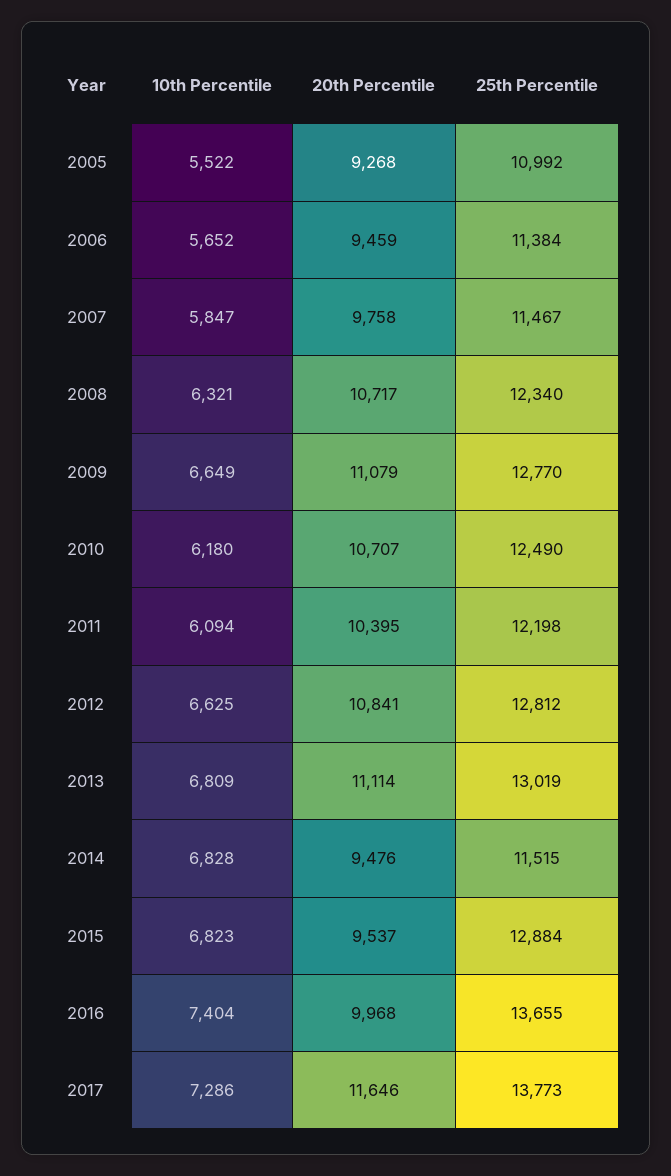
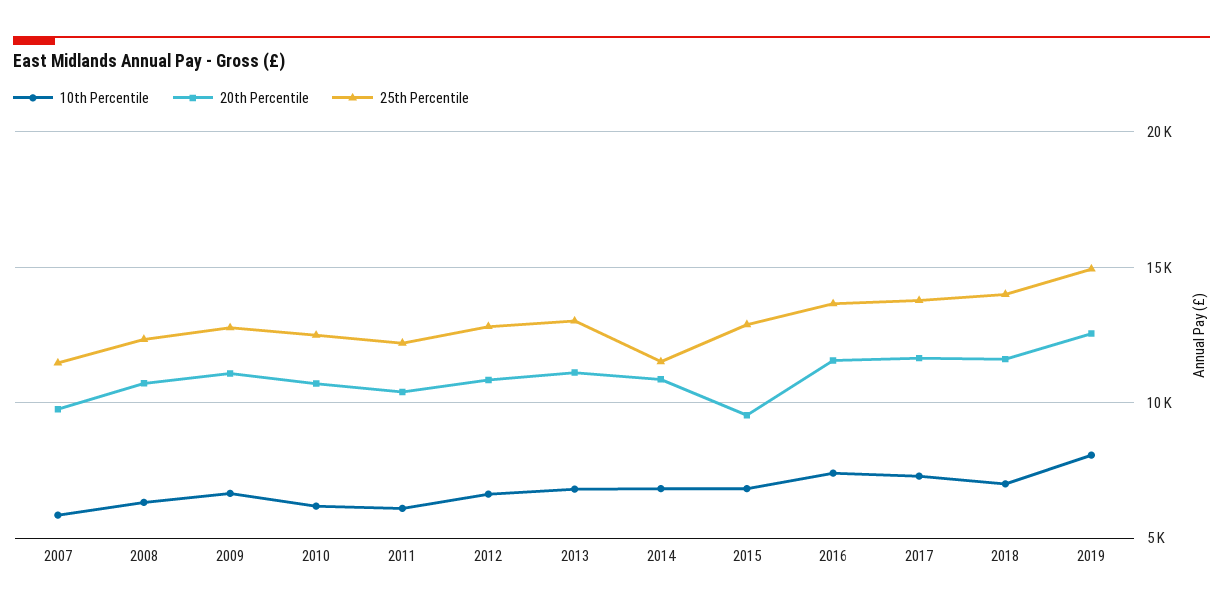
10th Percentile, 2005: 5522 -> none
20th Percentile, 2005: 9268 -> none
25th Percentile, 2005: 10992 -> none
10th Percentile, 2006: 5652 -> none
20th Percentile, 2006: 9459 -> none
25th Percentile, 2006: 11384 -> none
20th Percentile, 2014: 9476 -> 11000
20th Percentile, 2016: 9968 -> 11500
10th Percentile, 2018: none -> 7000
20th Percentile, 2018: none -> 11500
25th Percentile, 2018: none -> 14000
10th Percentile, 2019: none -> 8000
20th Percentile, 2019: none -> 12500
25th Percentile, 2019: none -> 15000

